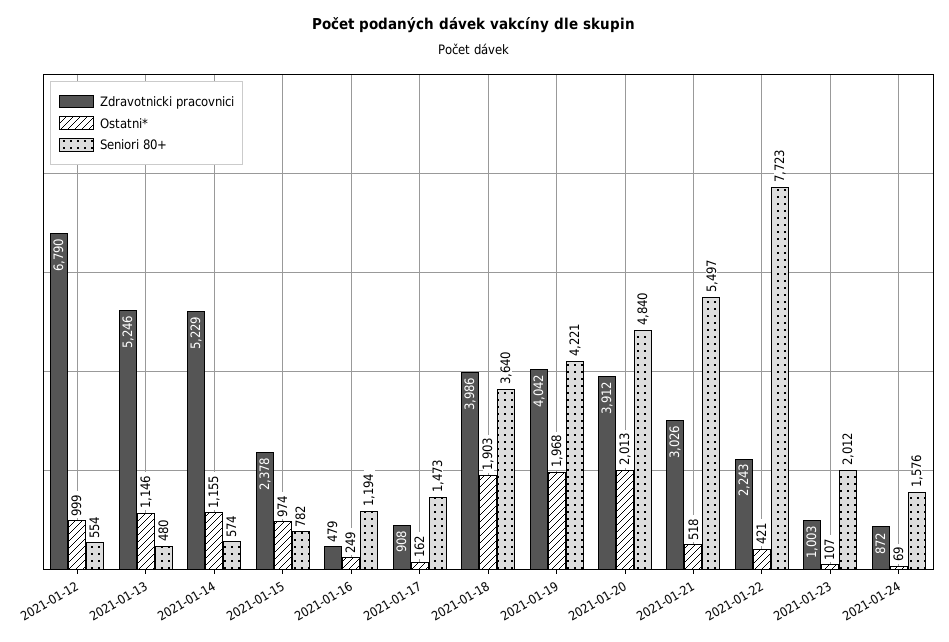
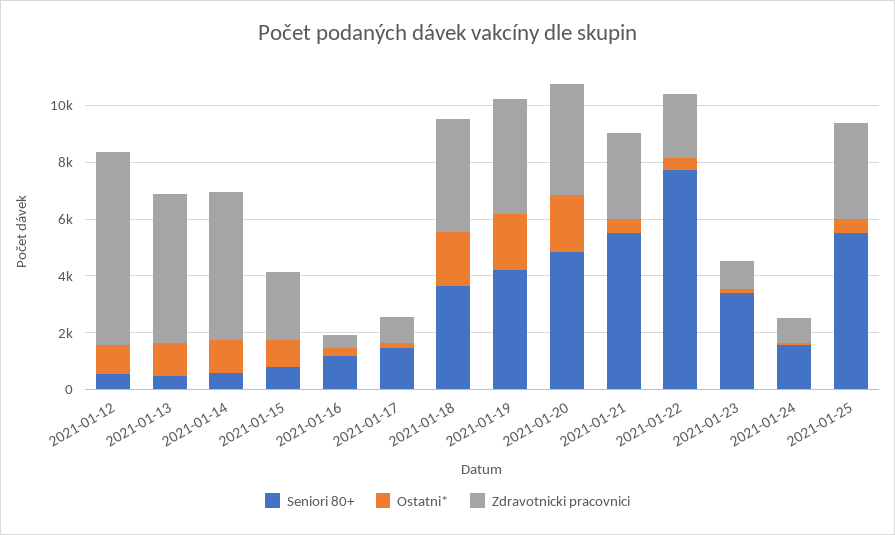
Seniori 80+, 2021-01-23: 2012 -> 3500
Seniori 80+, 2021-01-25: none -> 5500
Ostatni*, 2021-01-25: none -> 500
Zdravotnicki pracovnici, 2021-01-25: none -> 3500

